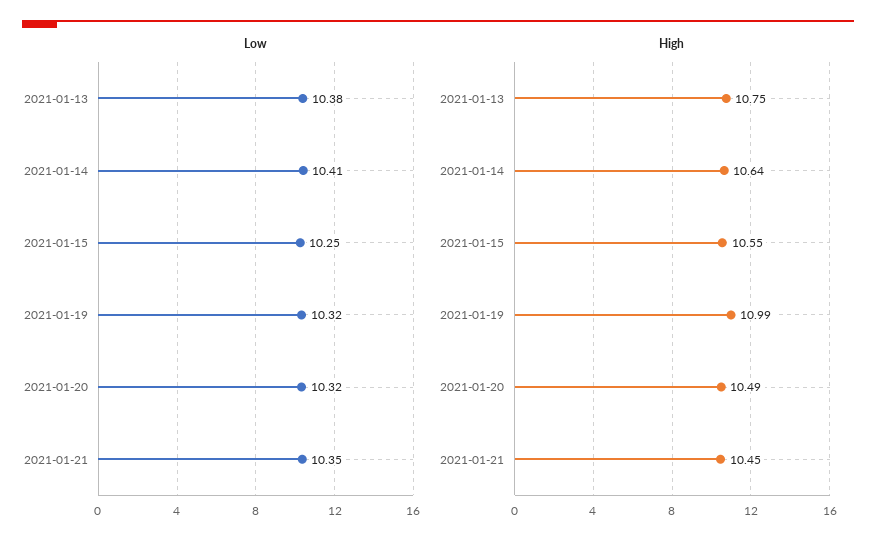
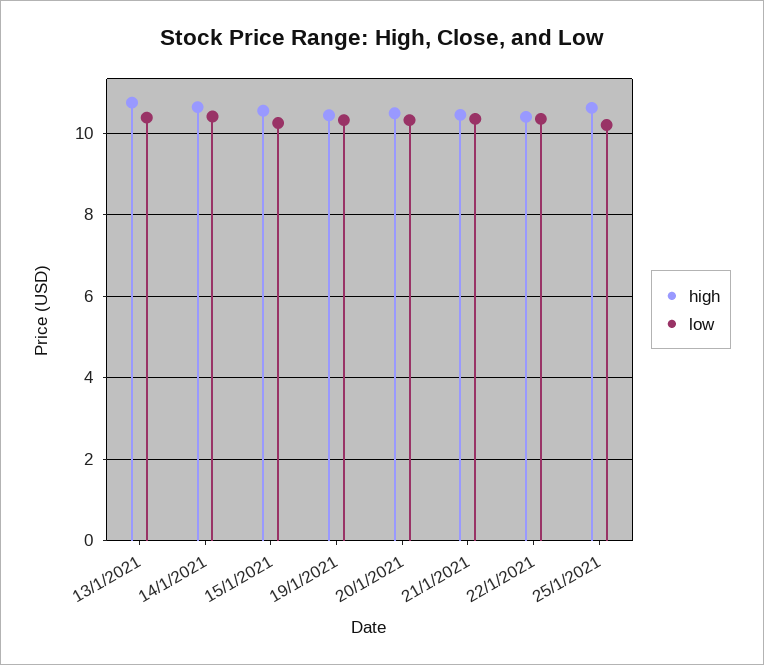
High, 2021-01-19: 10.99 -> 10.4
High, 22/1/2021: none -> 10.4
Low, 22/1/2021: none -> 10.4
High, 25/1/2021: none -> 10.6
Low, 25/1/2021: none -> 10.2

